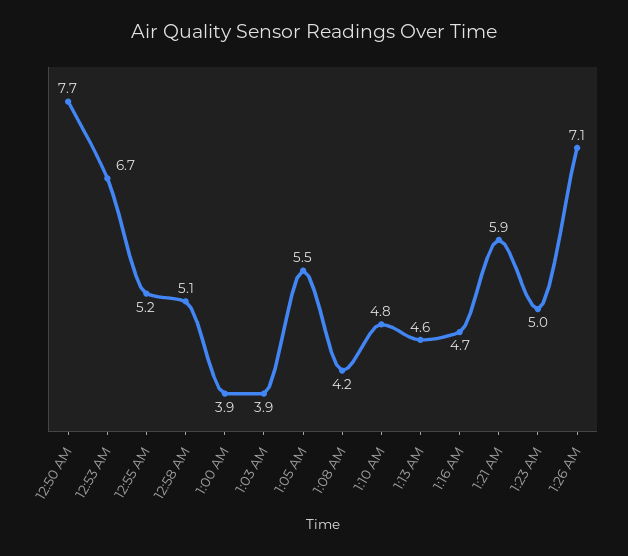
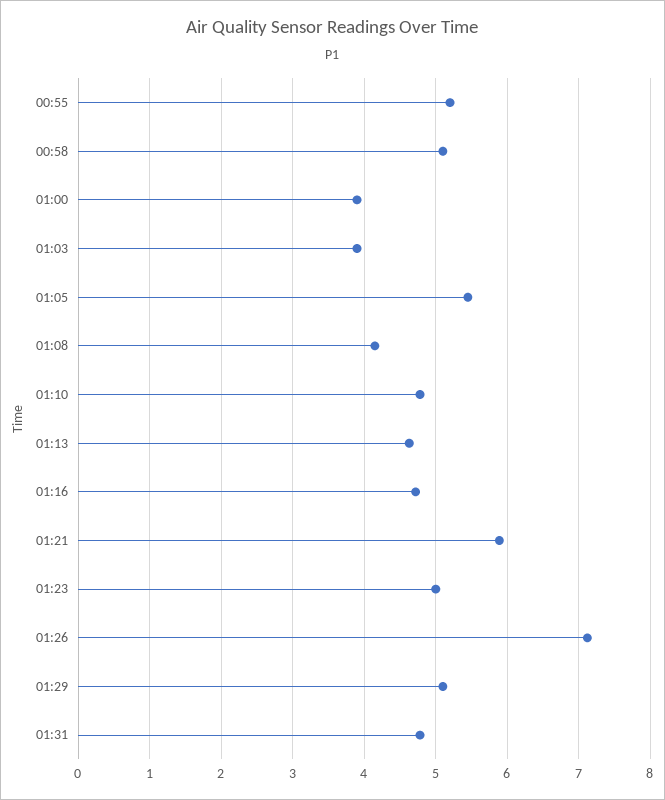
12:50 AM: 7.7 -> none
12:53 AM: 6.7 -> none
01:29: none -> 5.1
01:31: none -> 4.8

